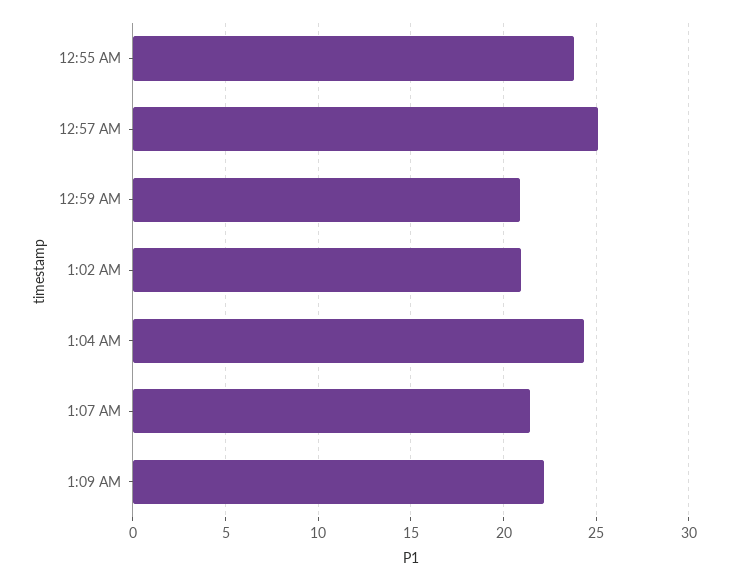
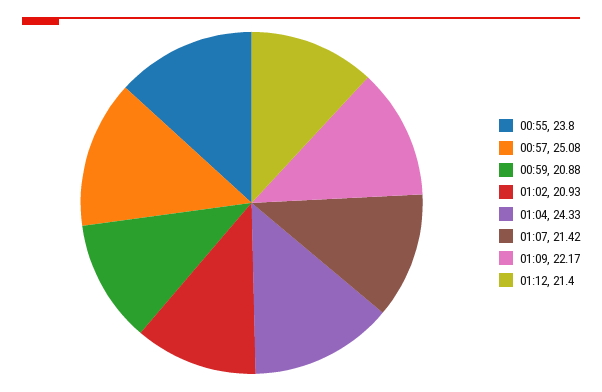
01:12: none -> 21.4

